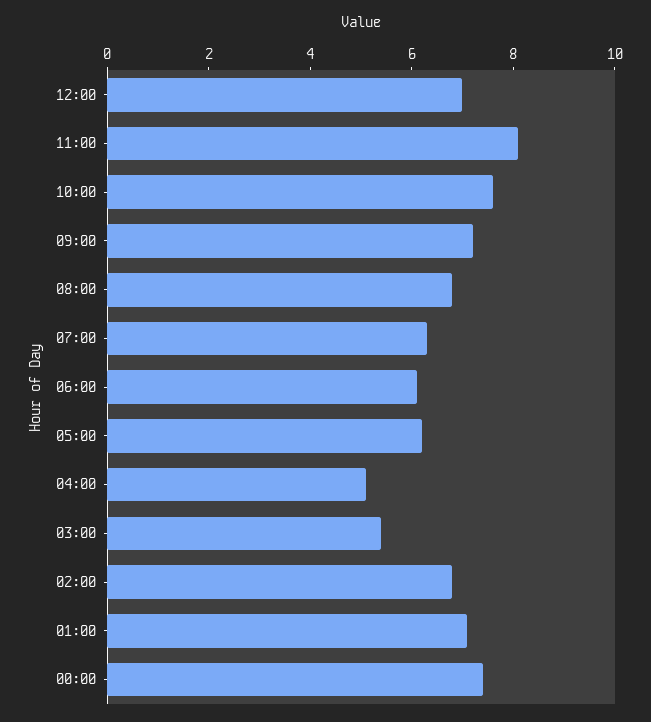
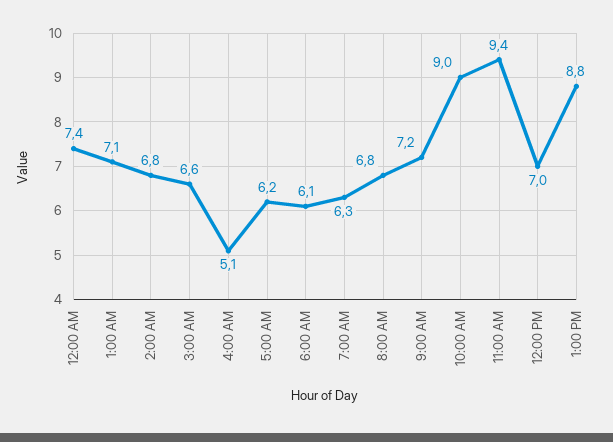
11:00: 8 -> 9.4
10:00: 7.5 -> 9
03:00: 5.5 -> 6.6
1:00 PM: none -> 8.8

